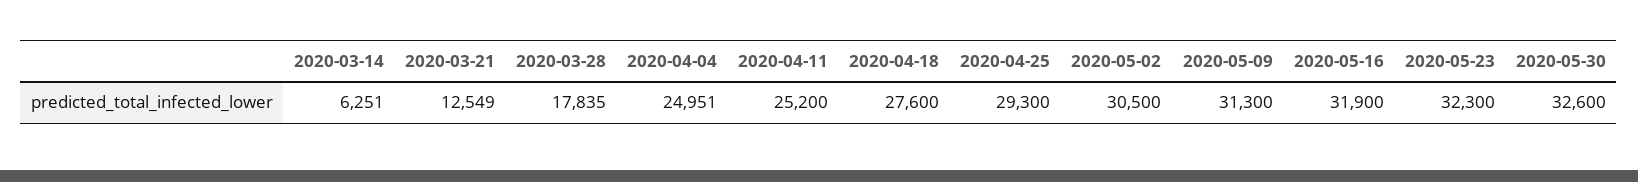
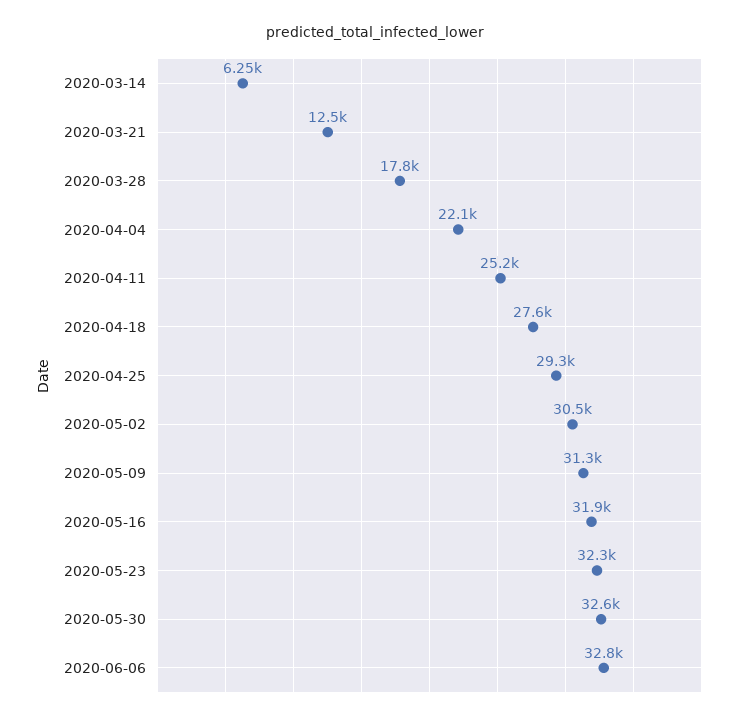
2020-04-04: 24951 -> 22100
2020-06-06: none -> 32800

